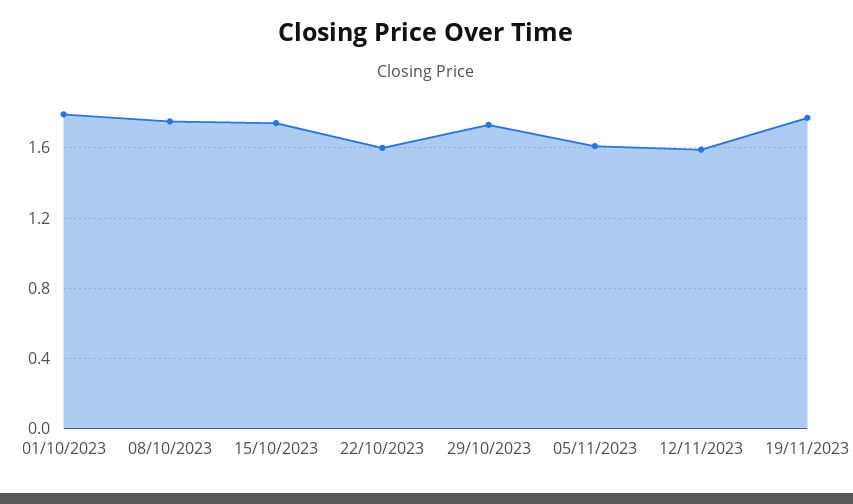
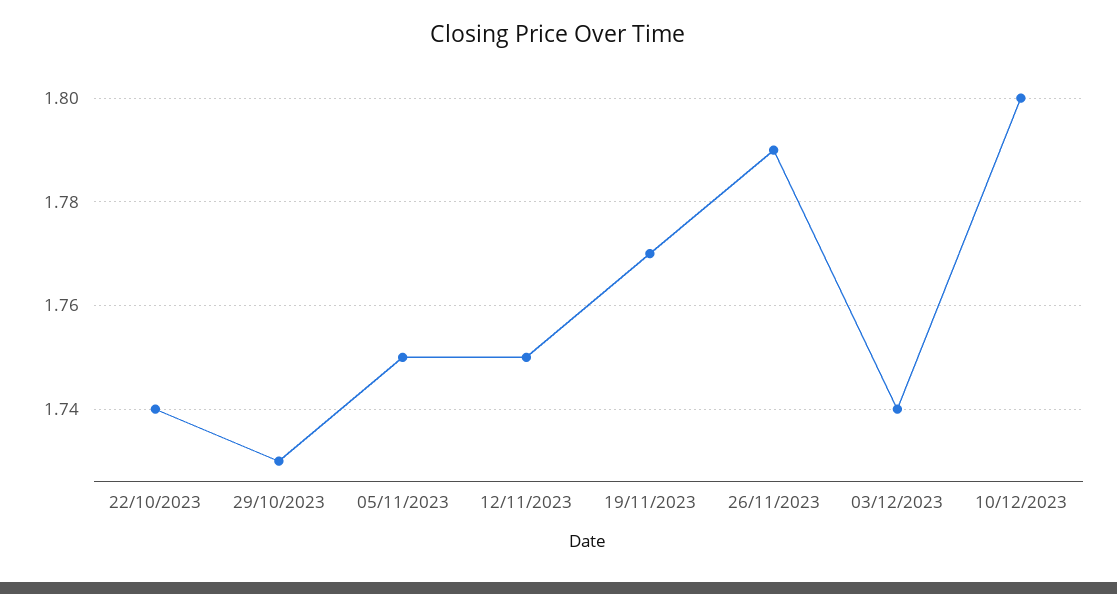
01/10/2023: 1.8 -> none
08/10/2023: 1.75 -> none
15/10/2023: 1.75 -> none
22/10/2023: 1.6 -> 1.74
05/11/2023: 1.6 -> 1.75
12/11/2023: 1.6 -> 1.75
26/11/2023: none -> 1.79
03/12/2023: none -> 1.74
10/12/2023: none -> 1.8

